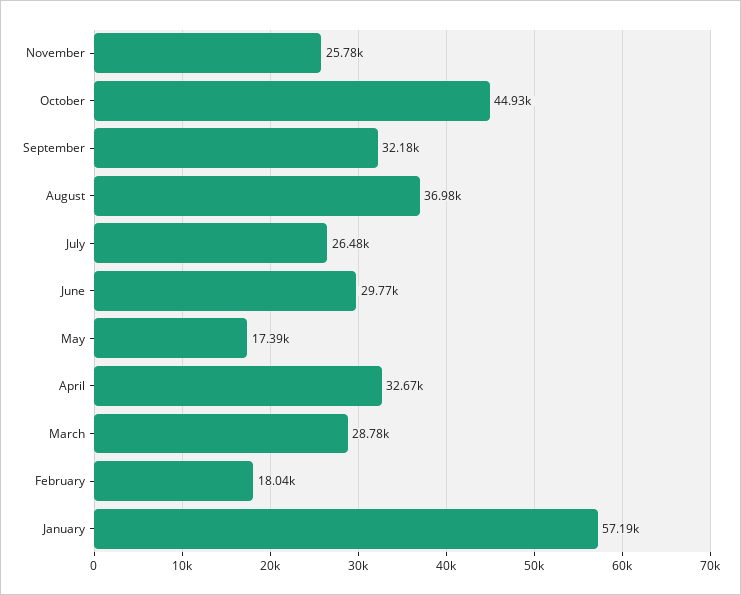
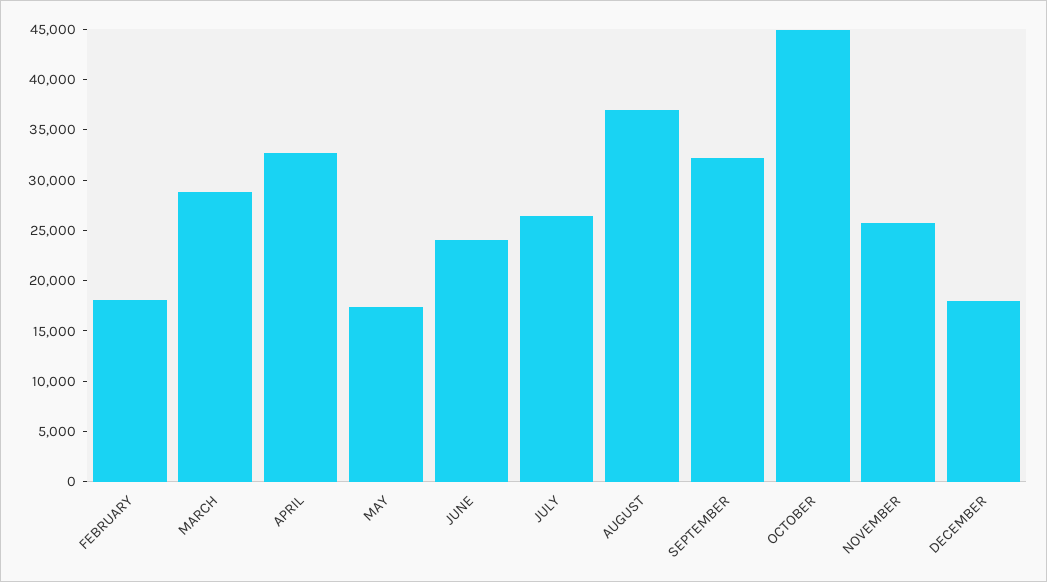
June: 29770 -> 24000
January: 57190 -> none
DECEMBER: none -> 18000

